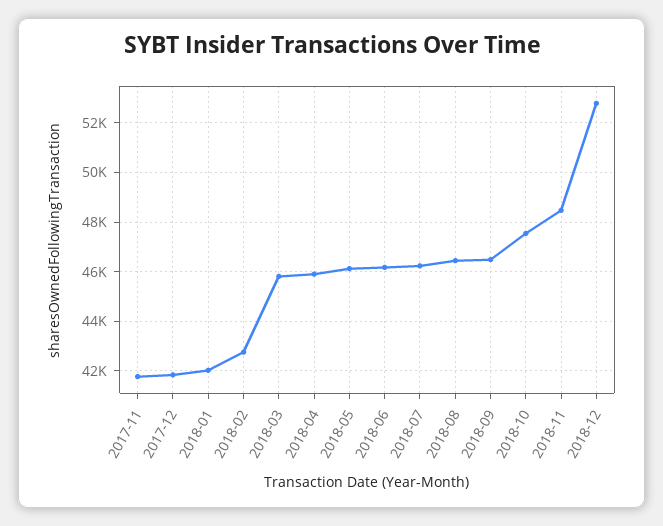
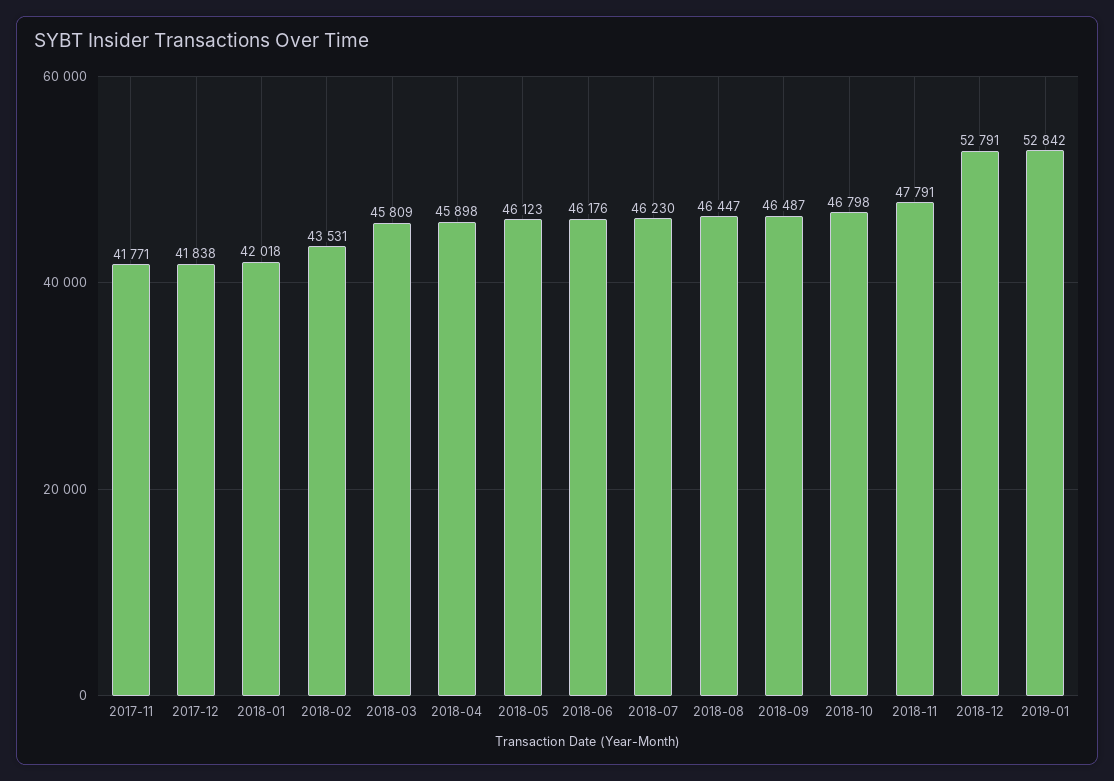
2018-02: 42750 -> 43531
2018-10: 47500 -> 46798
2018-11: 48500 -> 47791
2019-01: none -> 52842

